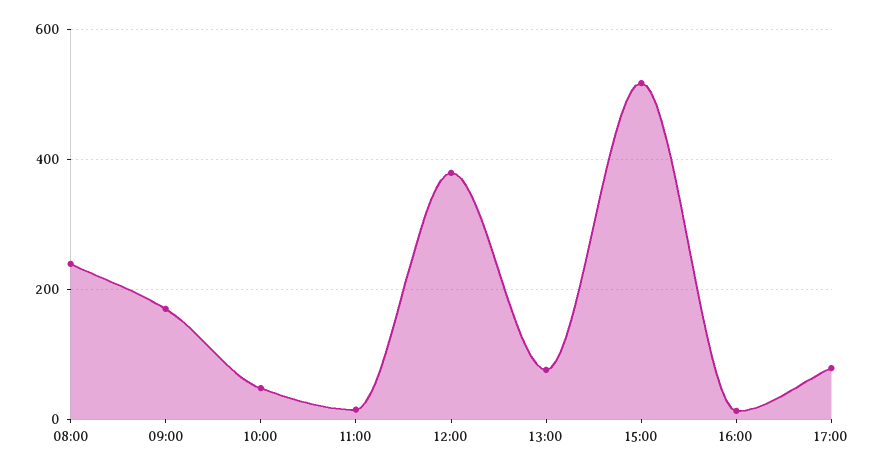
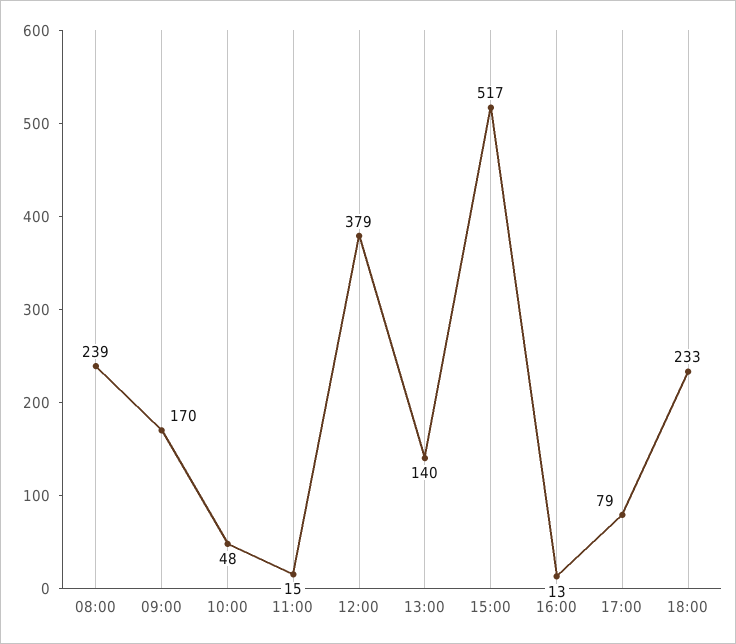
13:00: 80 -> 140
18:00: none -> 233

